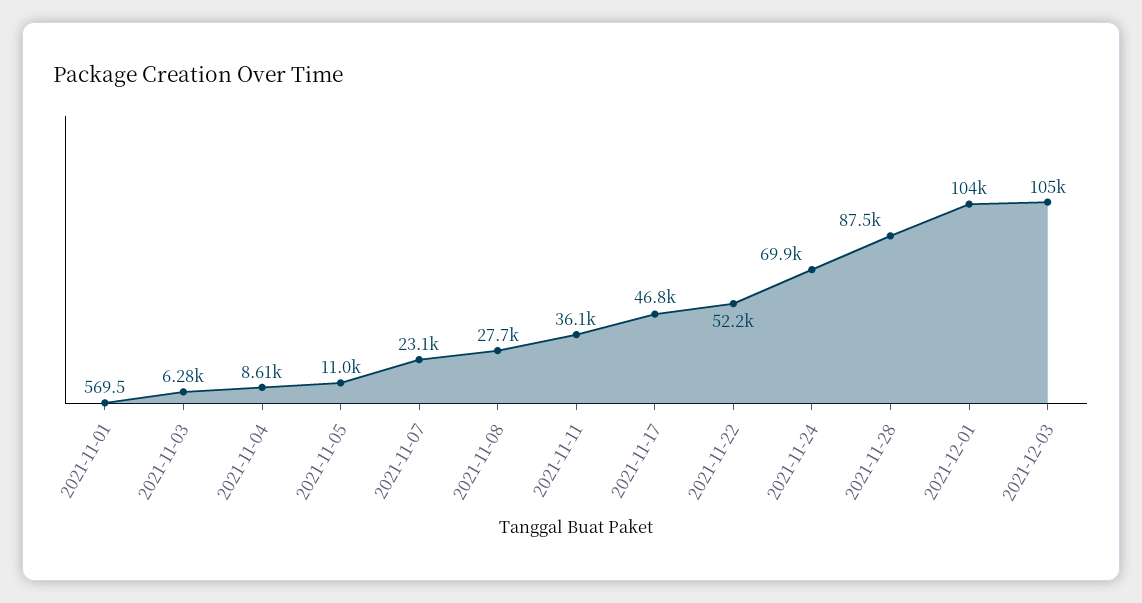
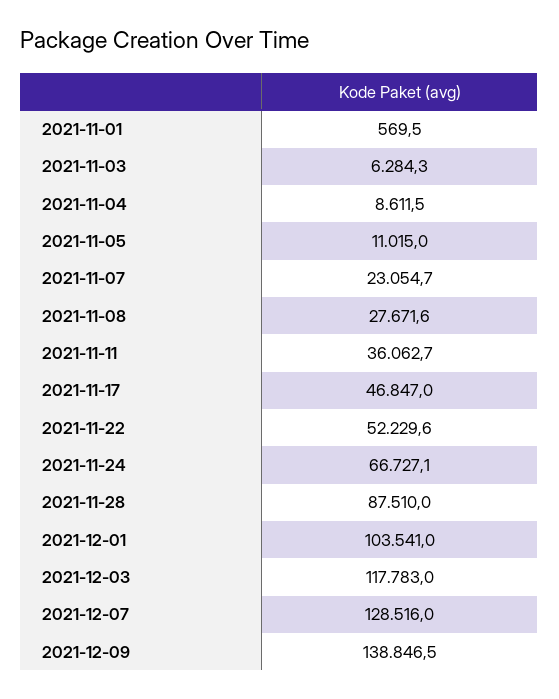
2021-11-24: 69900 -> 66727.1
2021-12-03: 105000 -> 117783
2021-12-07: none -> 128516
2021-12-09: none -> 138846.5

